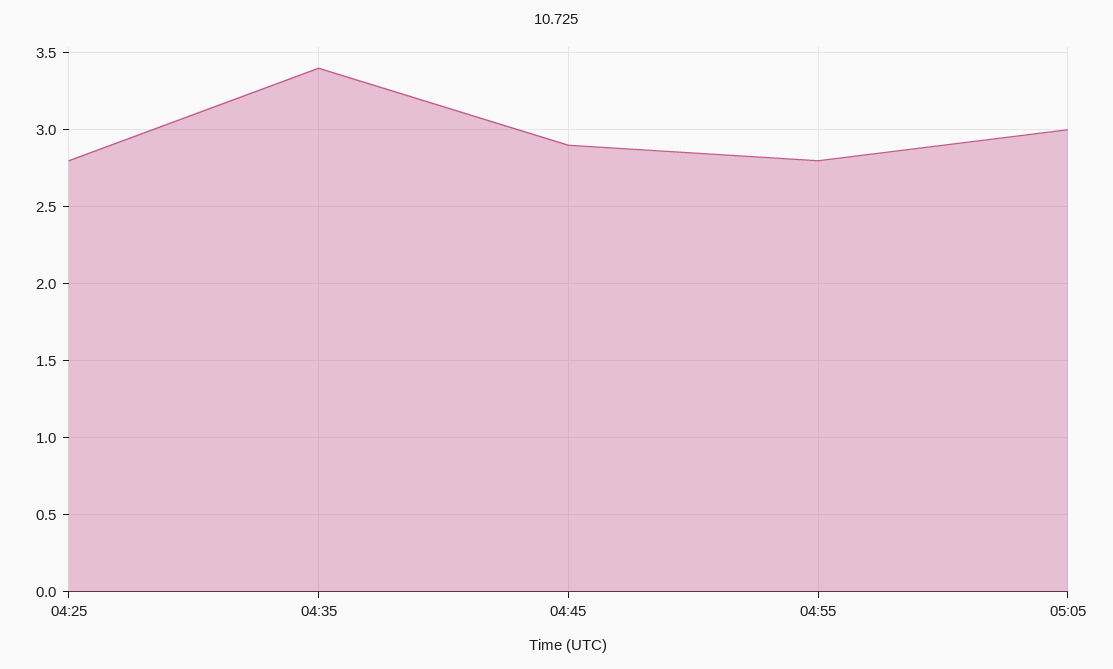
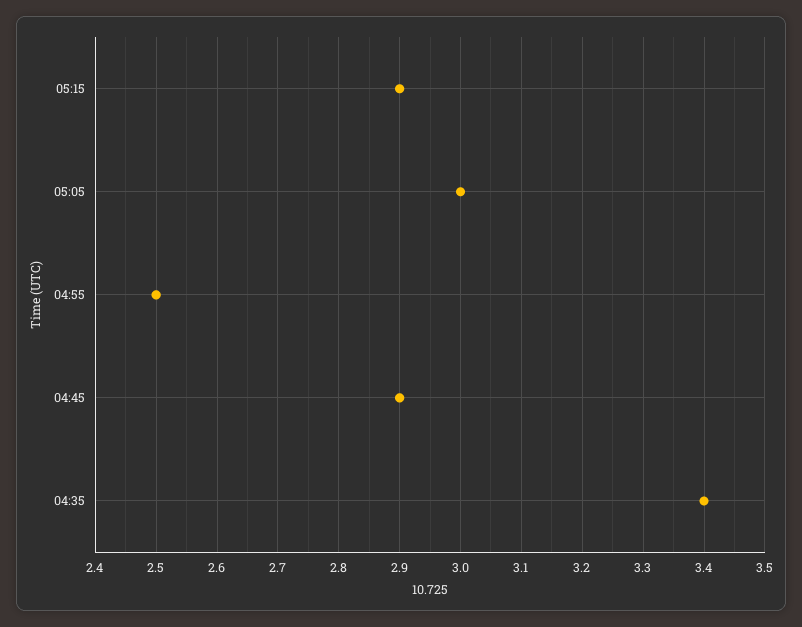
04:25: 2.8 -> none
04:55: 2.8 -> 2.5
05:15: none -> 2.9

